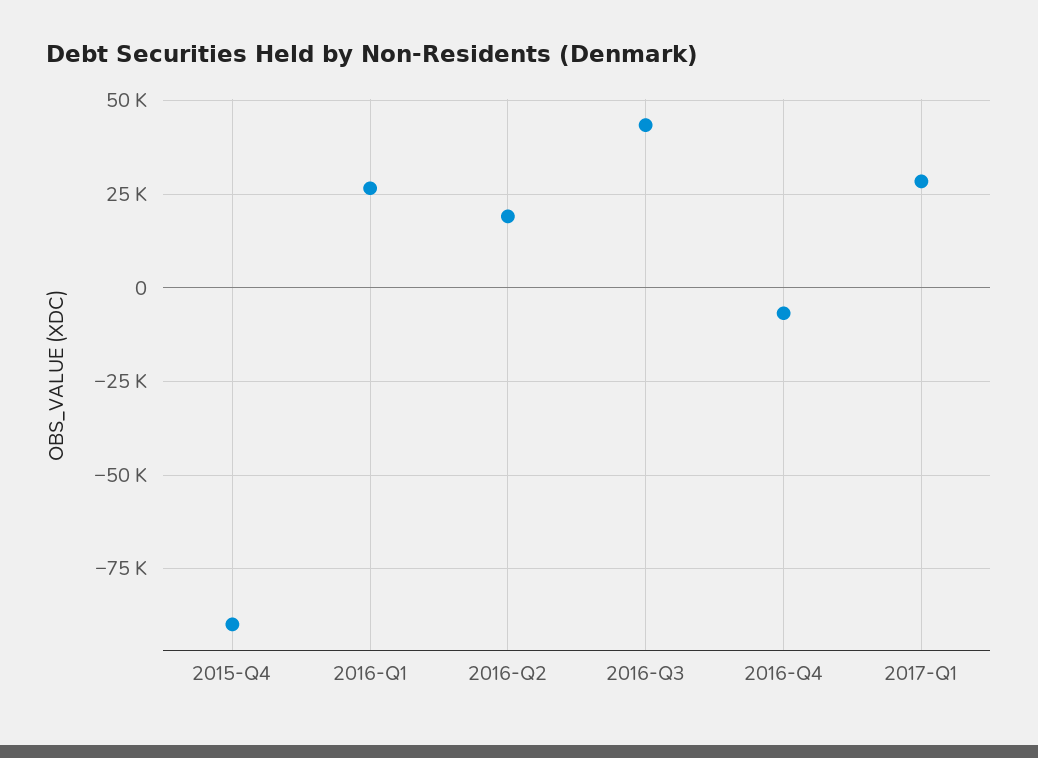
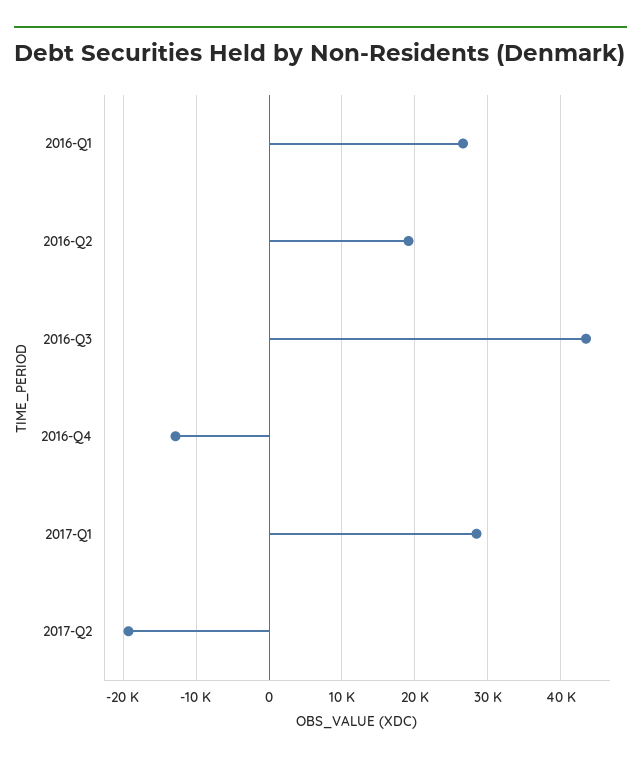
2015-Q4: -90000 -> none
2016-Q4: -7500 -> -13000
2017-Q2: none -> -19000

